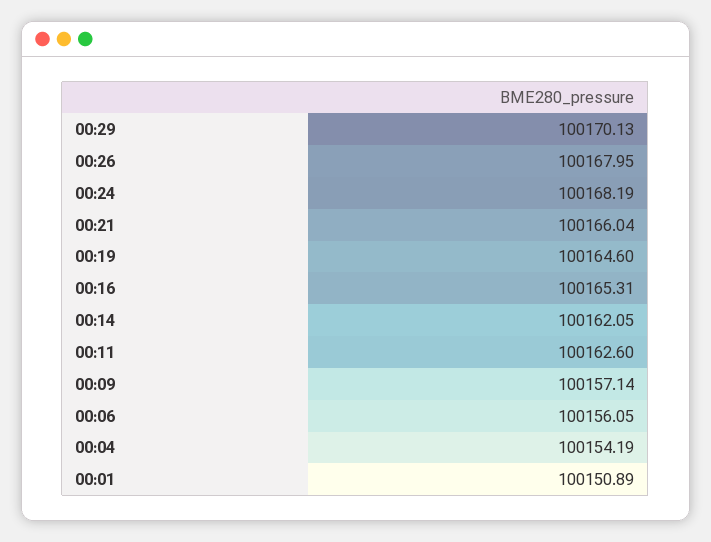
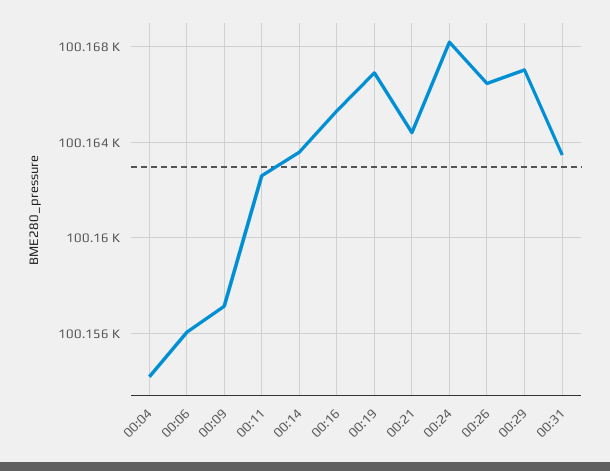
00:29: 100170.13 -> 100167
00:26: 100167.95 -> 100166.5
00:21: 100166.04 -> 100164.5
00:19: 100164.6 -> 100167
00:14: 100162.05 -> 100163.5
00:01: 100150.89 -> none
00:31: none -> 100163.5

